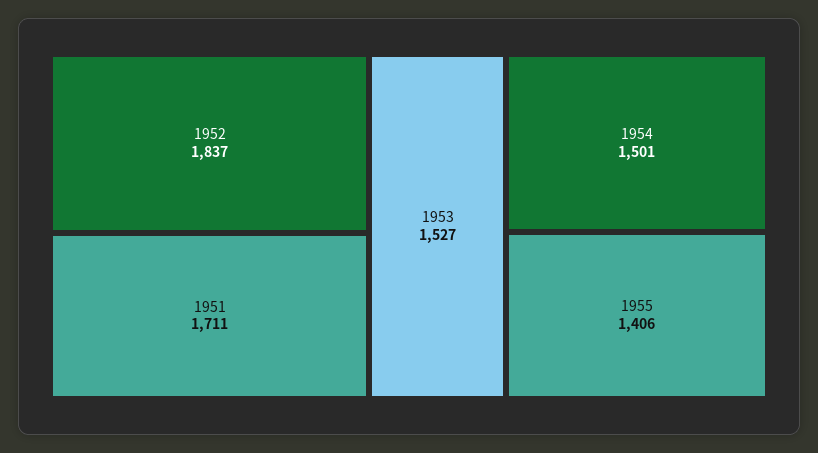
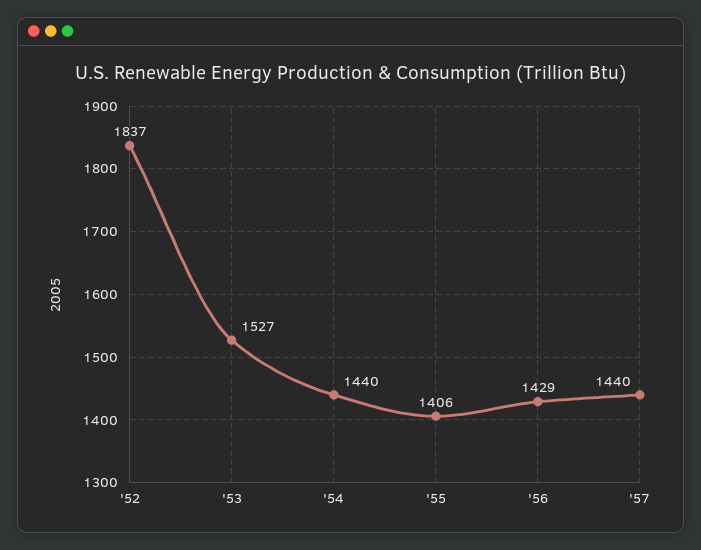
1951: 1711 -> none
1954: 1501 -> 1440
'56: none -> 1429
'57: none -> 1440

